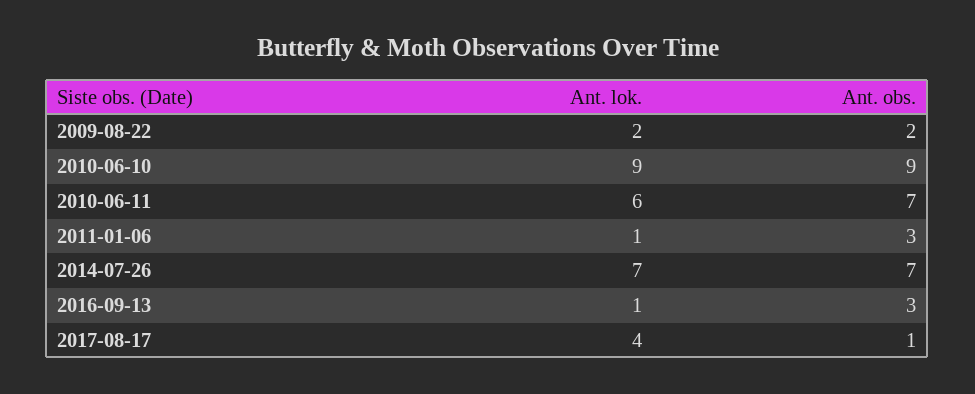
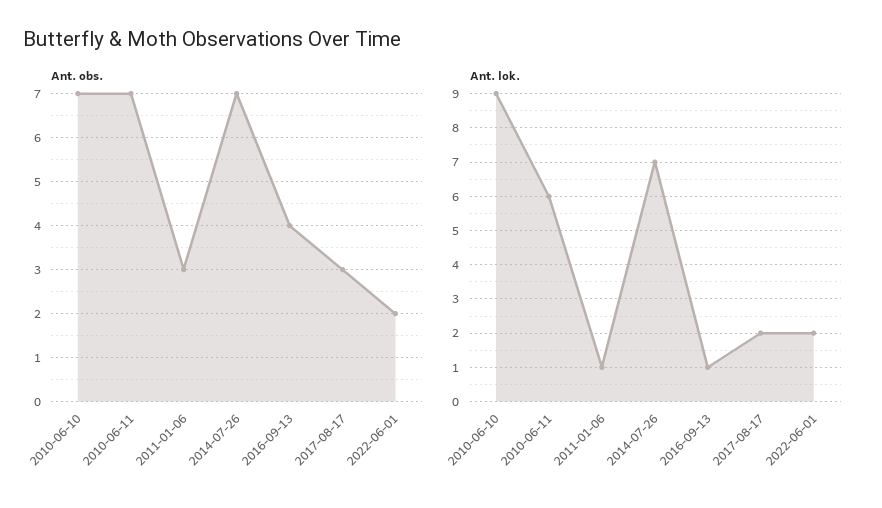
Ant. lok., 2009-08-22: 2 -> none
Ant. obs., 2009-08-22: 2 -> none
Ant. obs., 2010-06-10: 9 -> 7
Ant. obs., 2016-09-13: 3 -> 4
Ant. lok., 2017-08-17: 4 -> 2
Ant. obs., 2017-08-17: 1 -> 3
Ant. obs., 2022-06-01: none -> 2
Ant. lok., 2022-06-01: none -> 2

